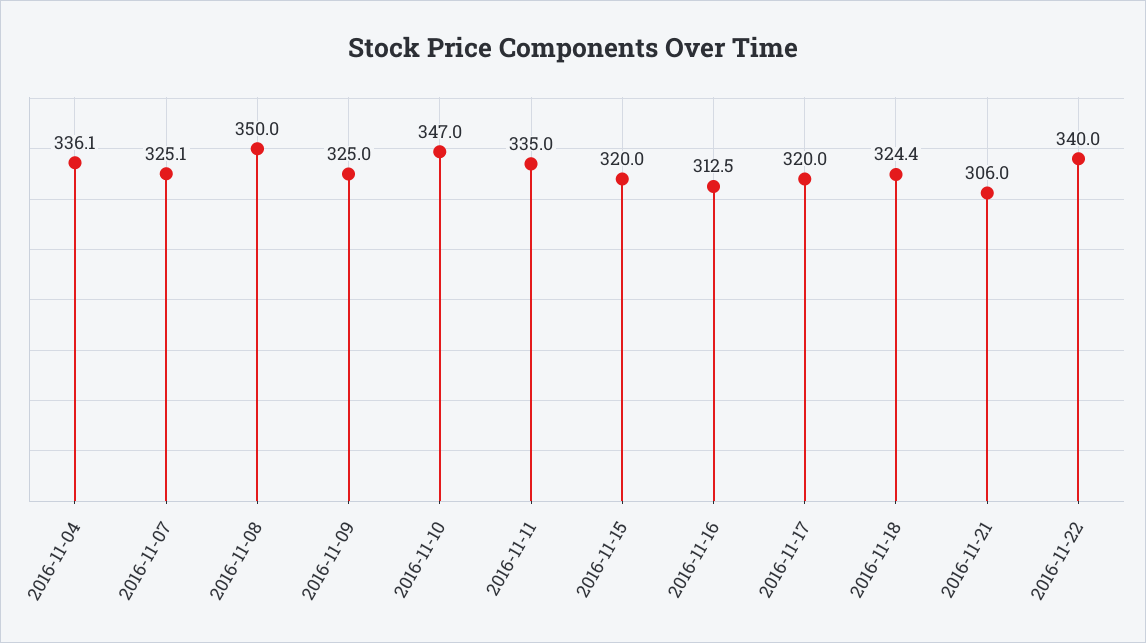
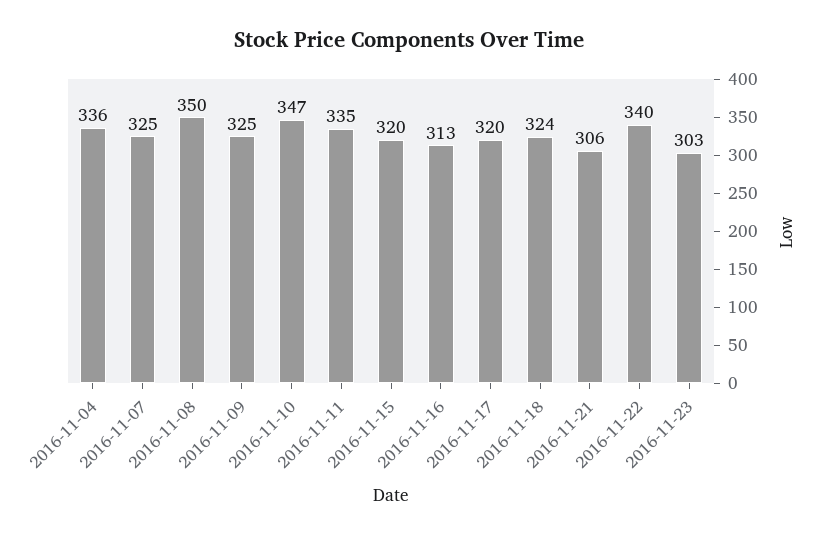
2016-11-23: none -> 303

